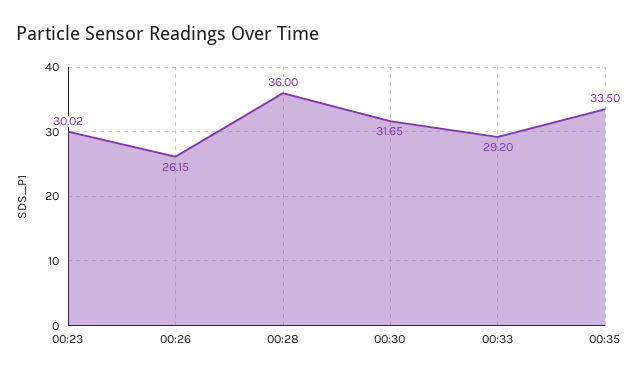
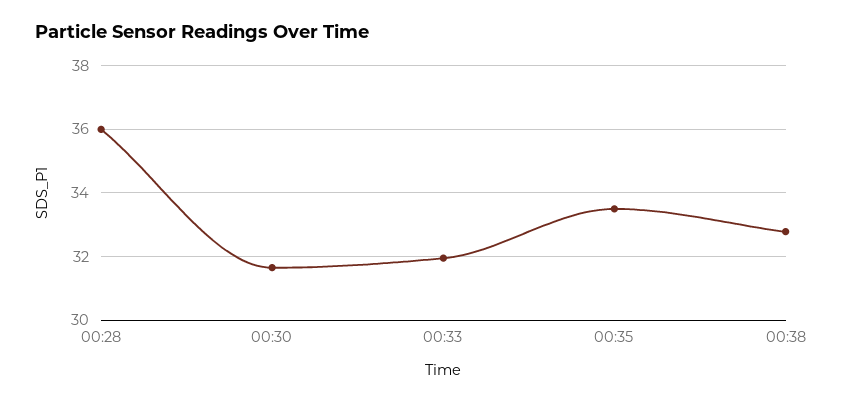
00:23: 30.02 -> none
00:26: 26.15 -> none
00:33: 29.2 -> 32
00:38: none -> 32.8

